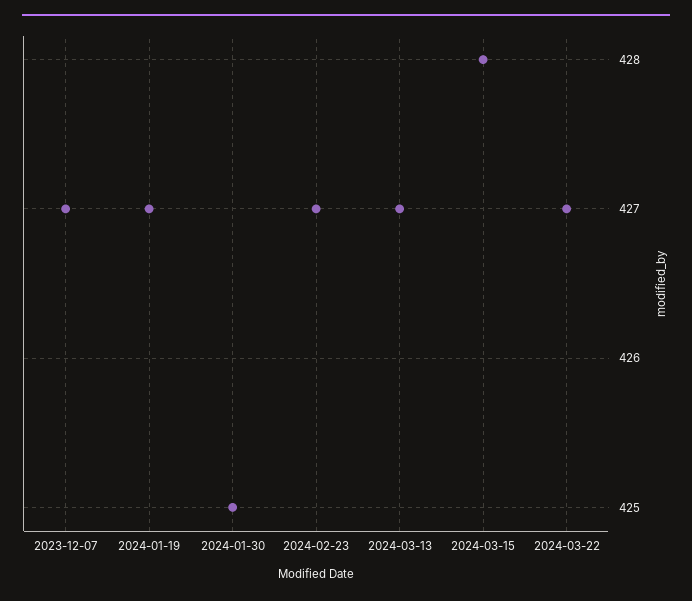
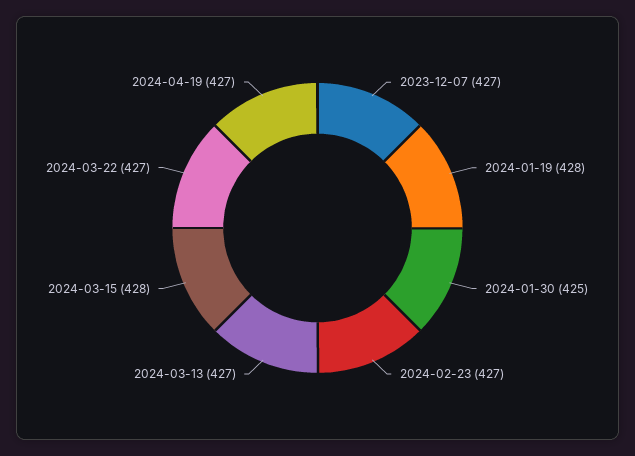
2024-01-19: 427 -> 428
2024-04-19: none -> 427

